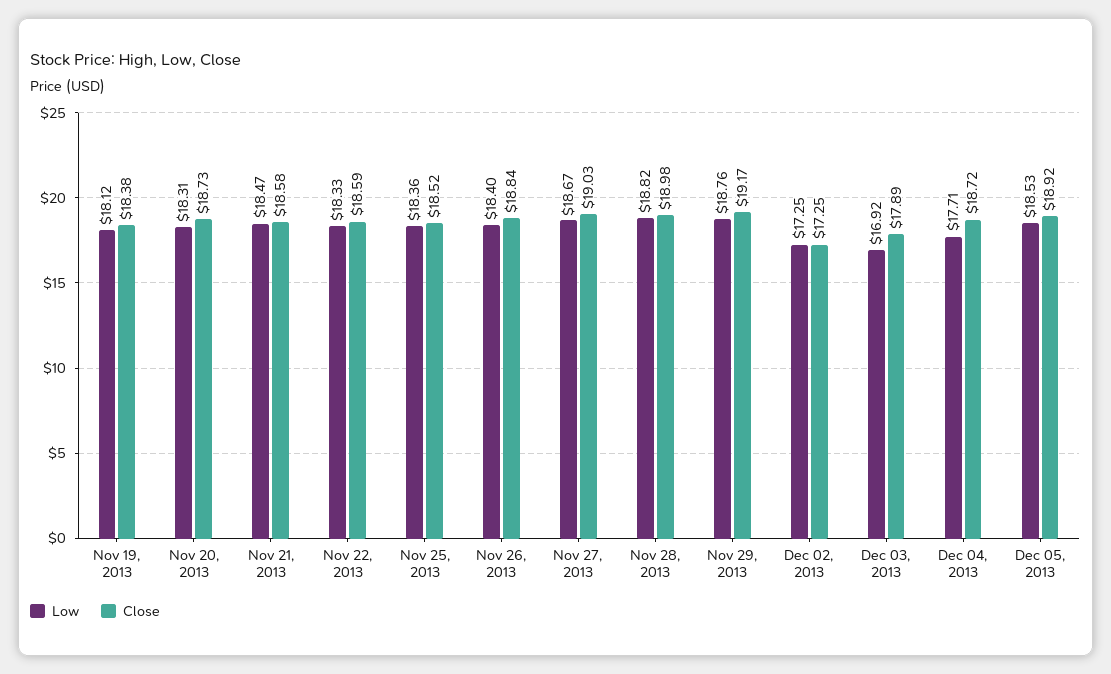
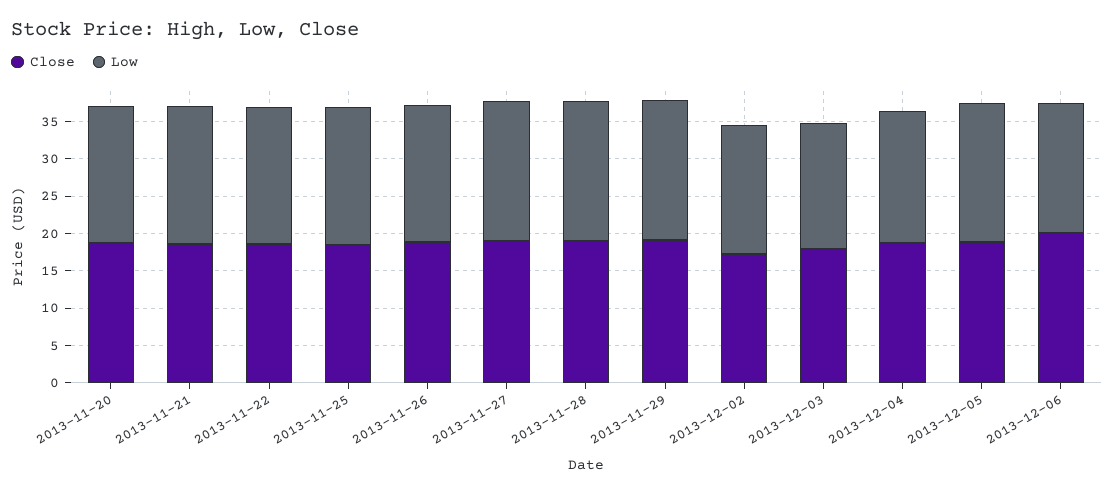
Low, Nov 19, 2013: 18.12 -> none
Close, Nov 19, 2013: 18.38 -> none
Close, 2013-12-06: none -> 20
Low, 2013-12-06: none -> 17.5

